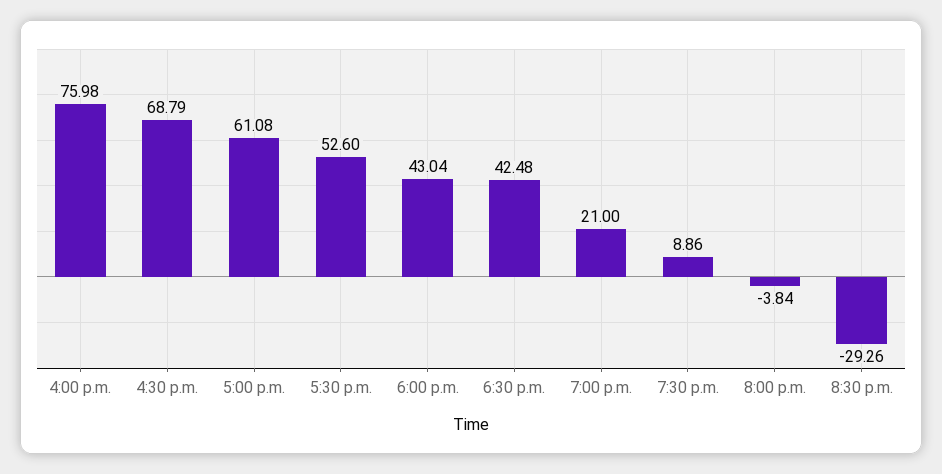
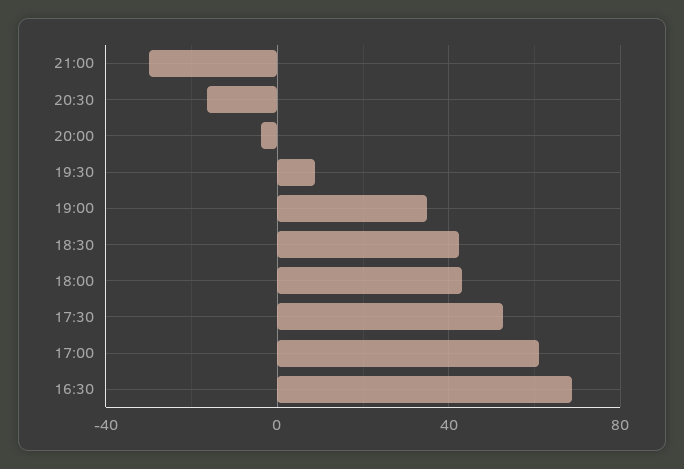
4:00 p.m.: 75.98 -> none
7:00 p.m.: 21 -> 35
8:30 p.m.: -29.26 -> -15
21:00: none -> -30

